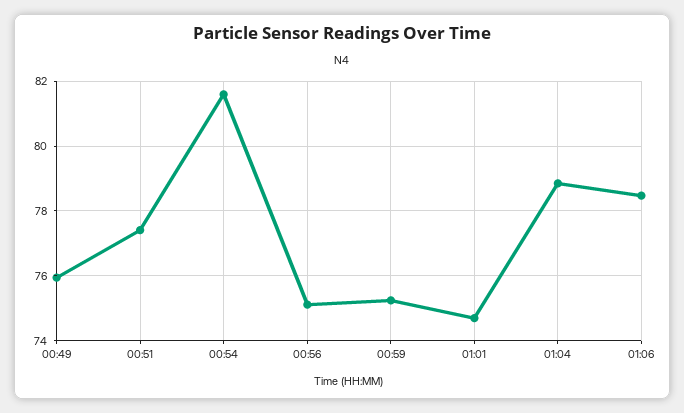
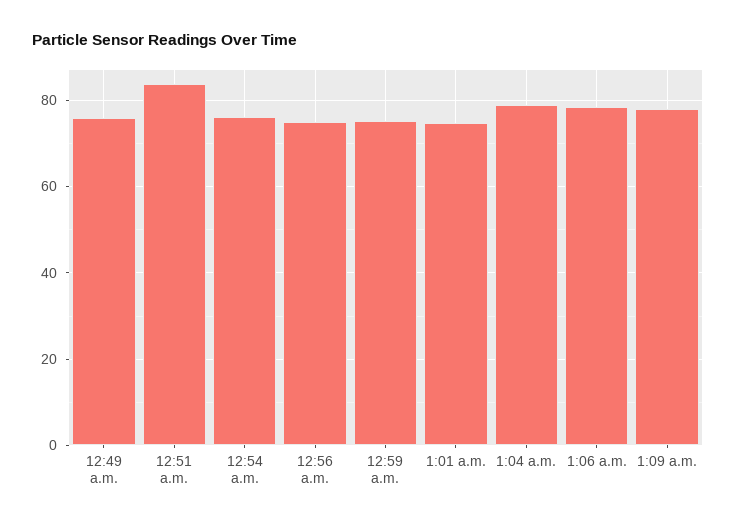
00:51: 77.4 -> 84
00:54: 81.6 -> 76
1:09 a.m.: none -> 78

